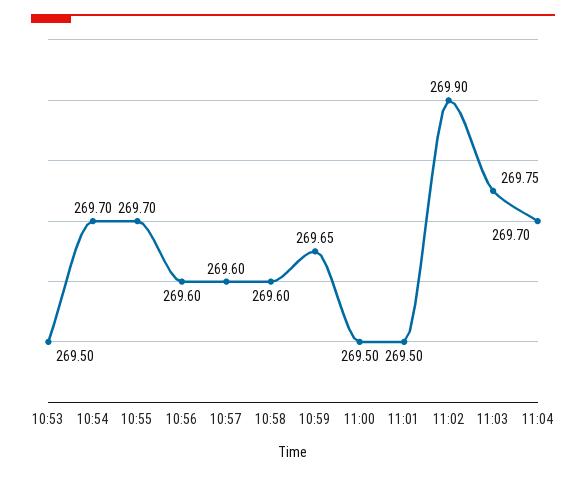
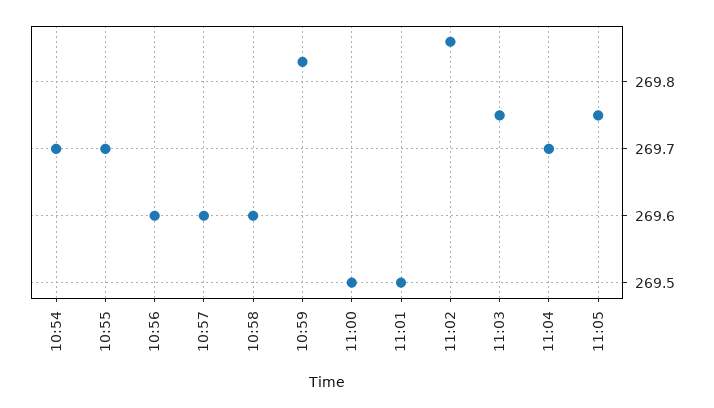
10:53: 269.5 -> none
10:59: 269.65 -> 269.83
11:02: 269.9 -> 269.86
11:05: none -> 269.75

